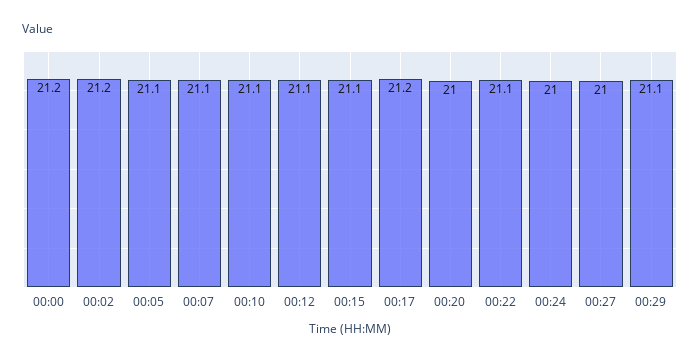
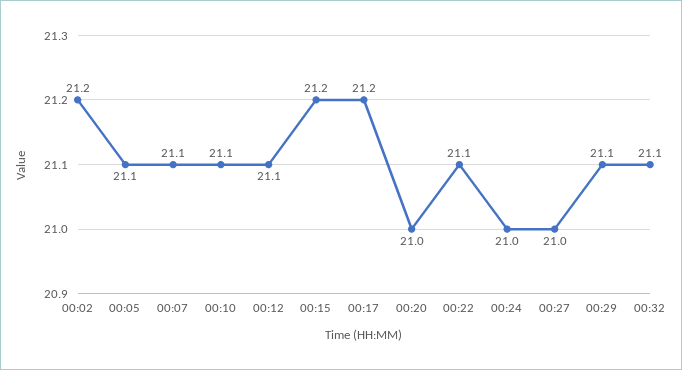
00:00: 21.2 -> none
00:15: 21.1 -> 21.2
00:32: none -> 21.1

